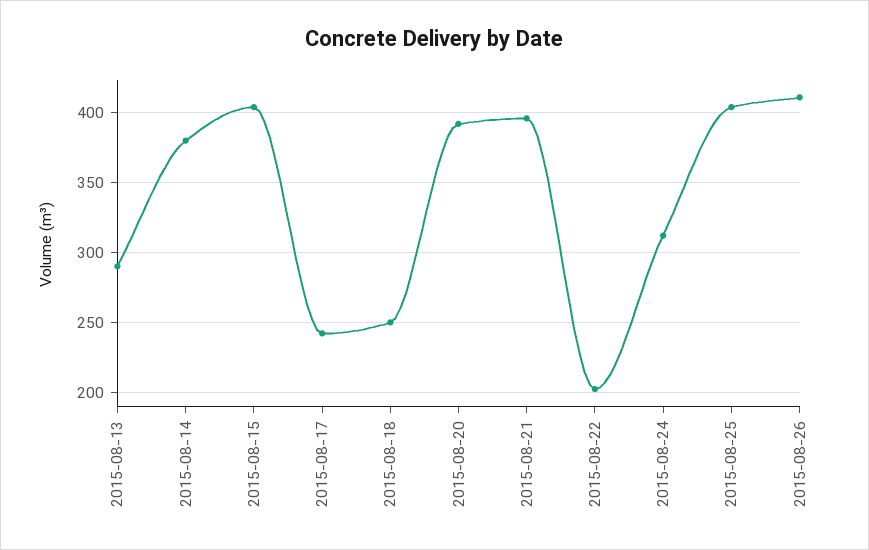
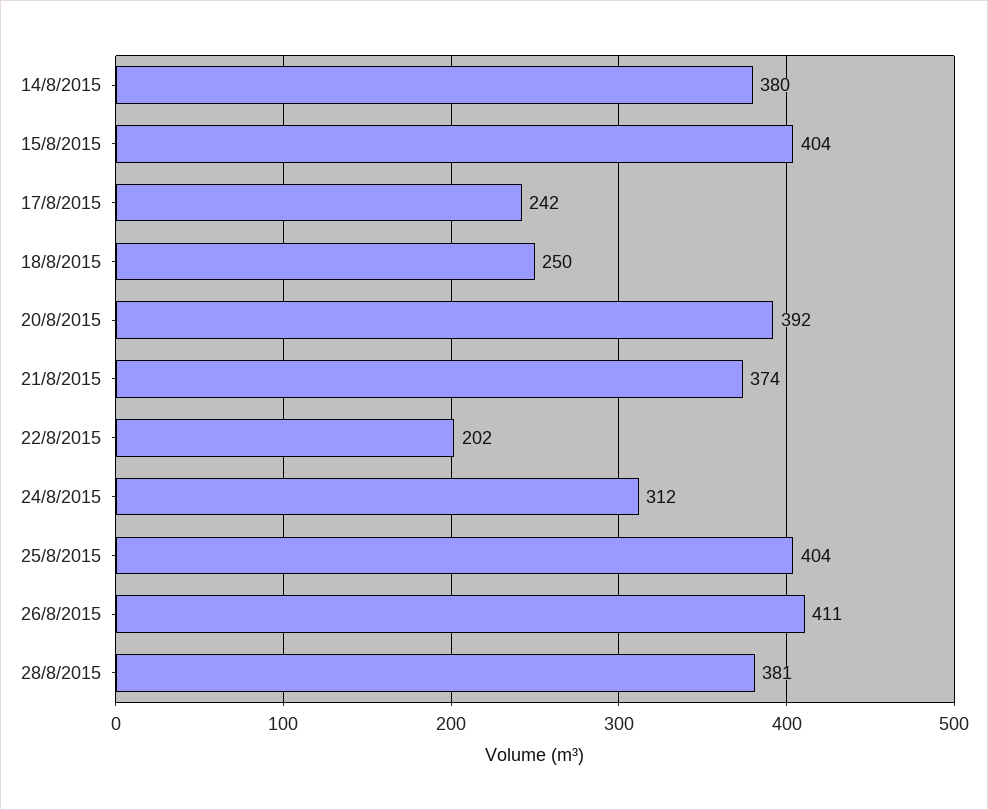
2015-08-13: 290 -> none
2015-08-21: 395 -> 374
28/8/2015: none -> 381

